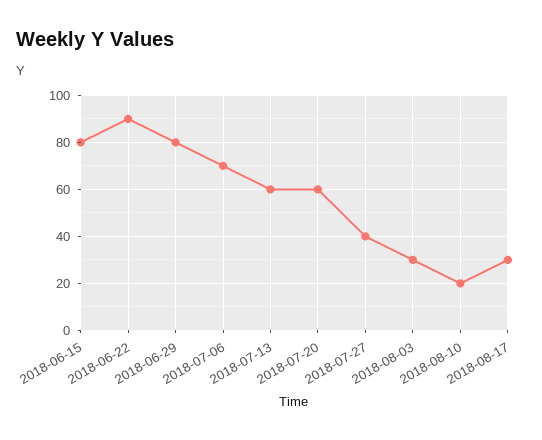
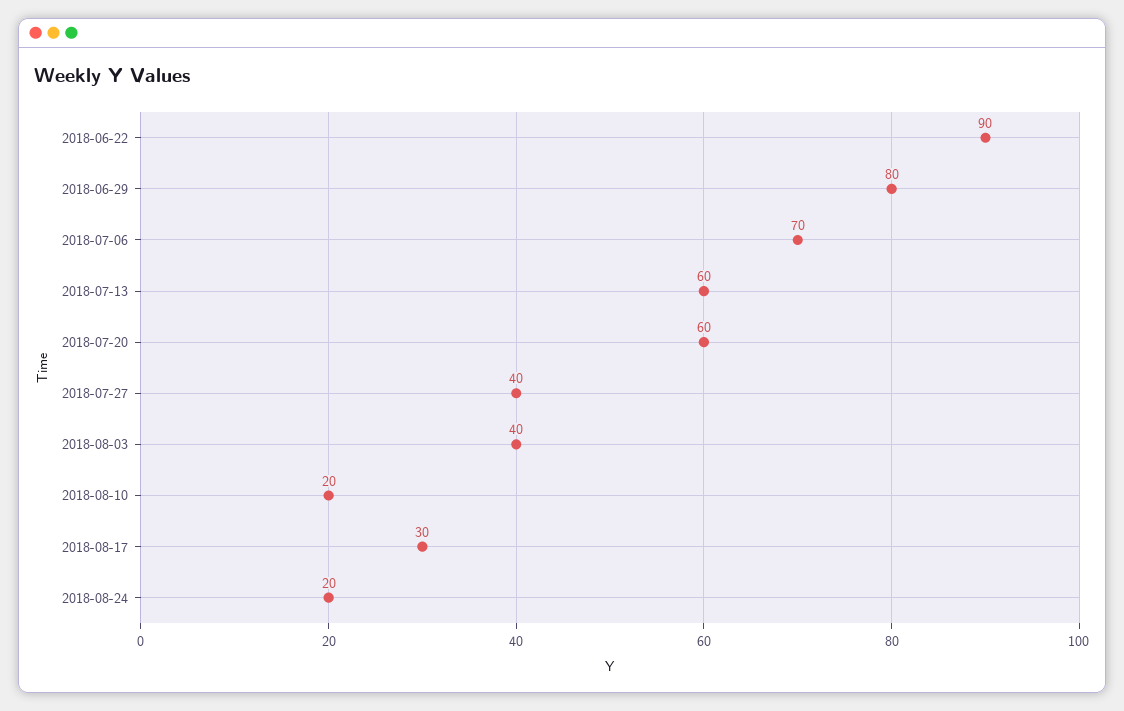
2018-06-15: 80 -> none
2018-08-03: 30 -> 40
2018-08-24: none -> 20

